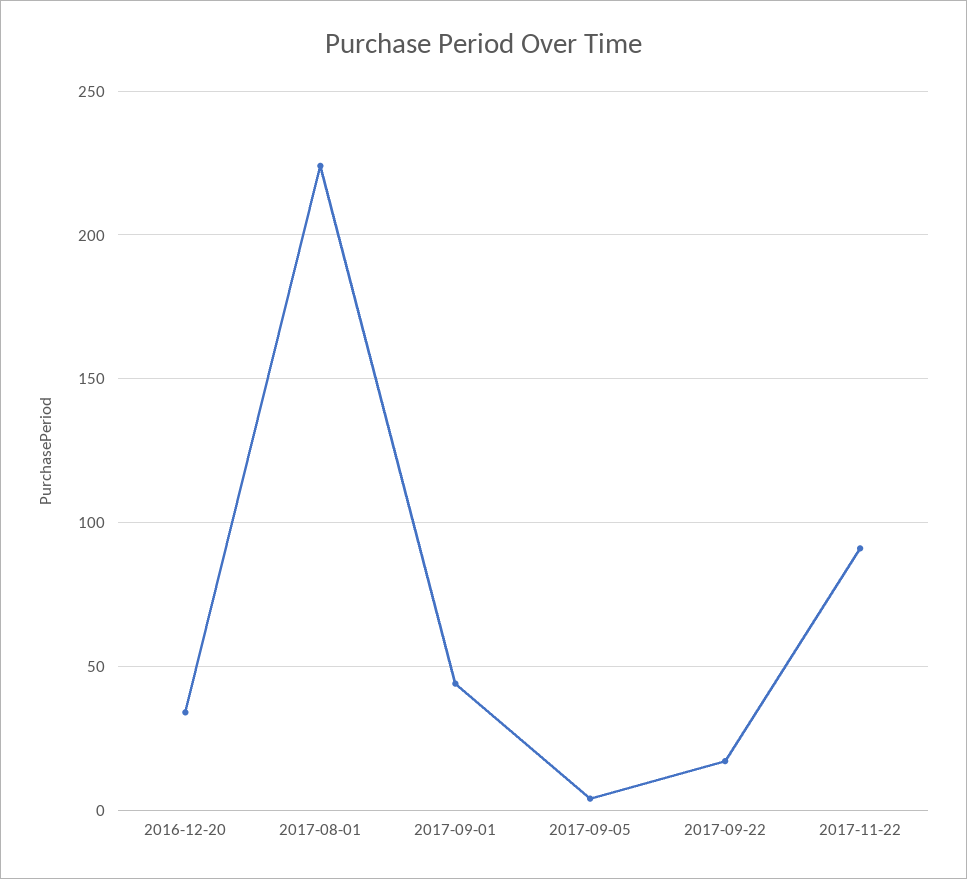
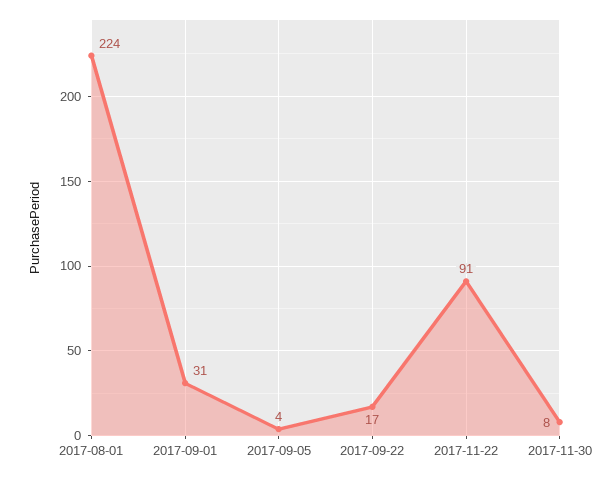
2016-12-20: 35 -> none
2017-09-01: 45 -> 31
2017-11-30: none -> 8

